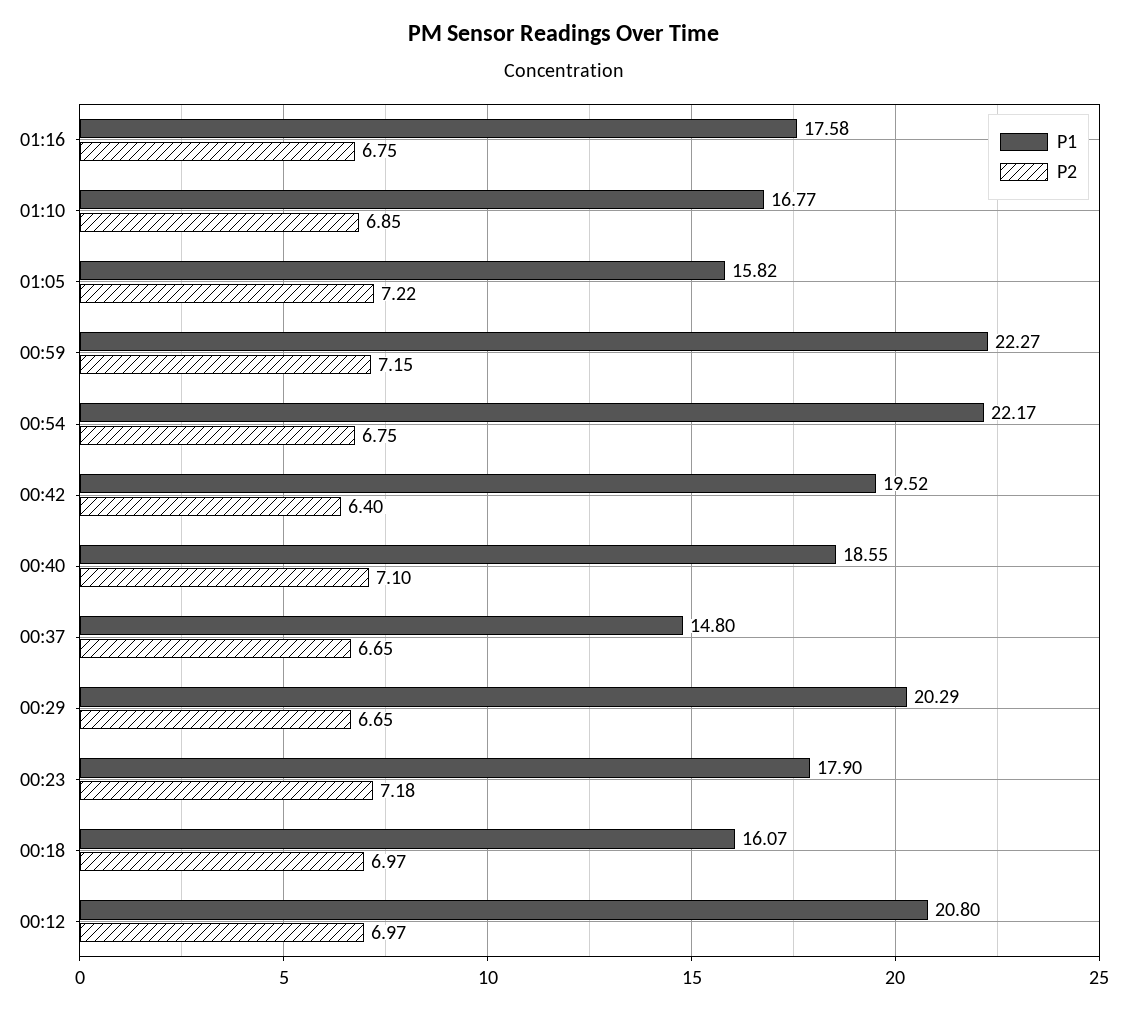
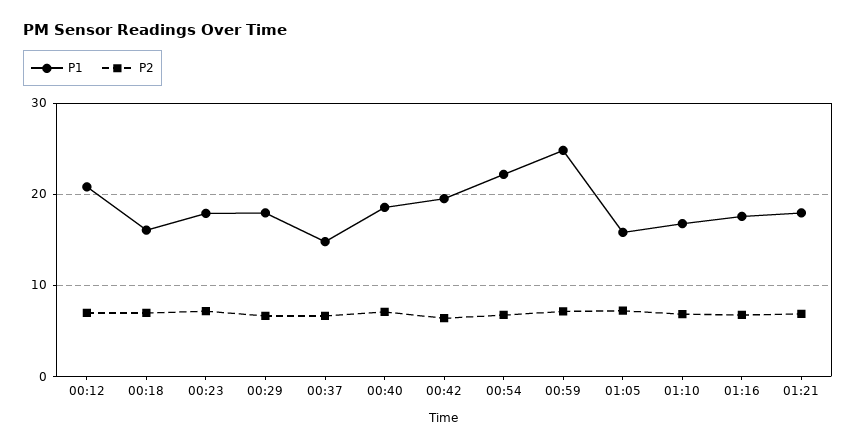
P1, 00:59: 22.27 -> 25
P1, 00:29: 20.29 -> 18
P1, 01:21: none -> 18
P2, 01:21: none -> 7

